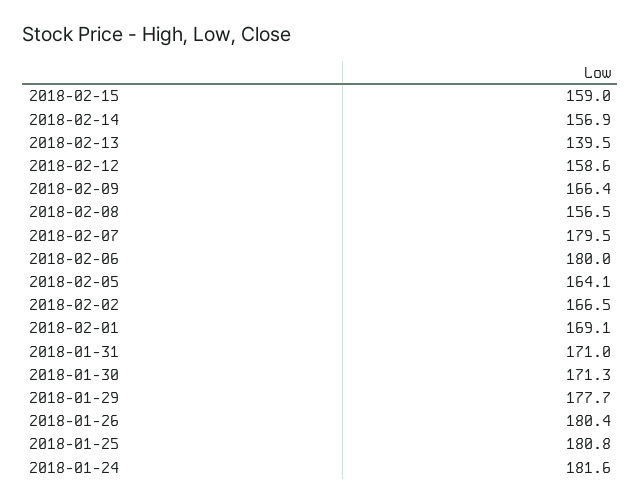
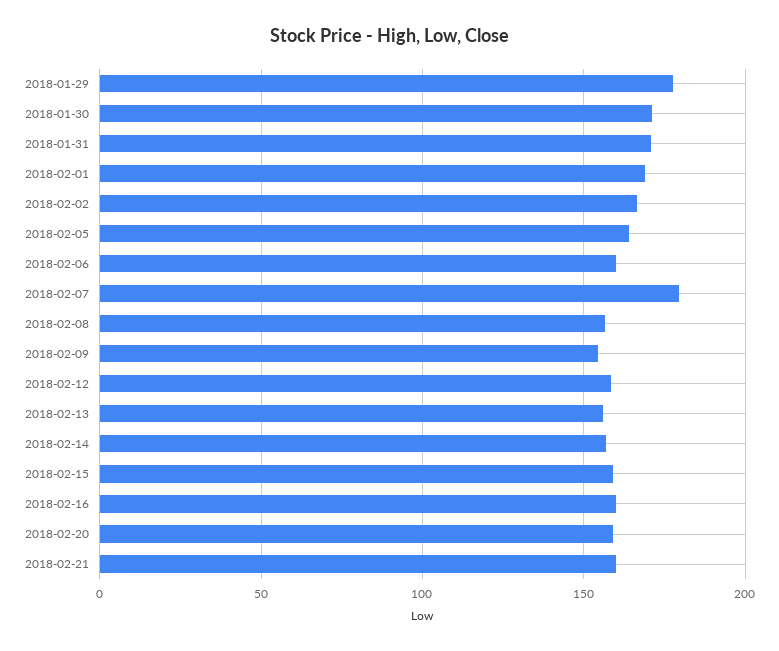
2018-02-13: 139.5 -> 155
2018-02-09: 166.4 -> 155
2018-02-06: 180 -> 160
2018-01-26: 180.4 -> none
2018-01-25: 180.8 -> none
2018-01-24: 181.6 -> none
2018-02-16: none -> 160
2018-02-20: none -> 160
2018-02-21: none -> 160

